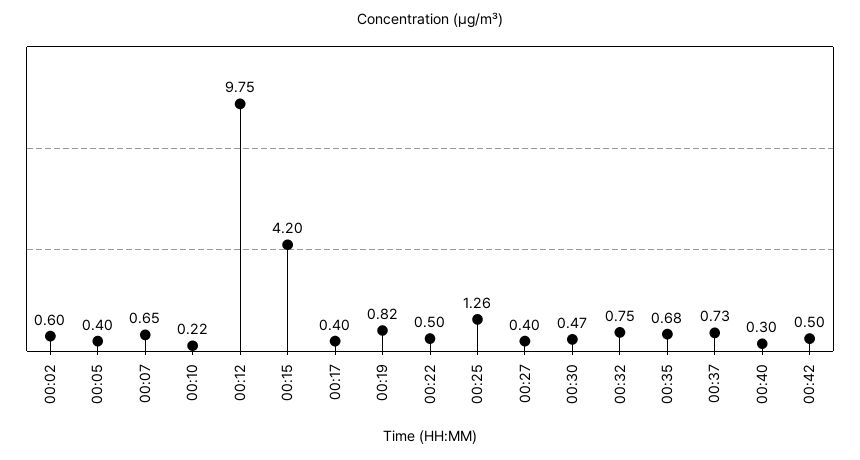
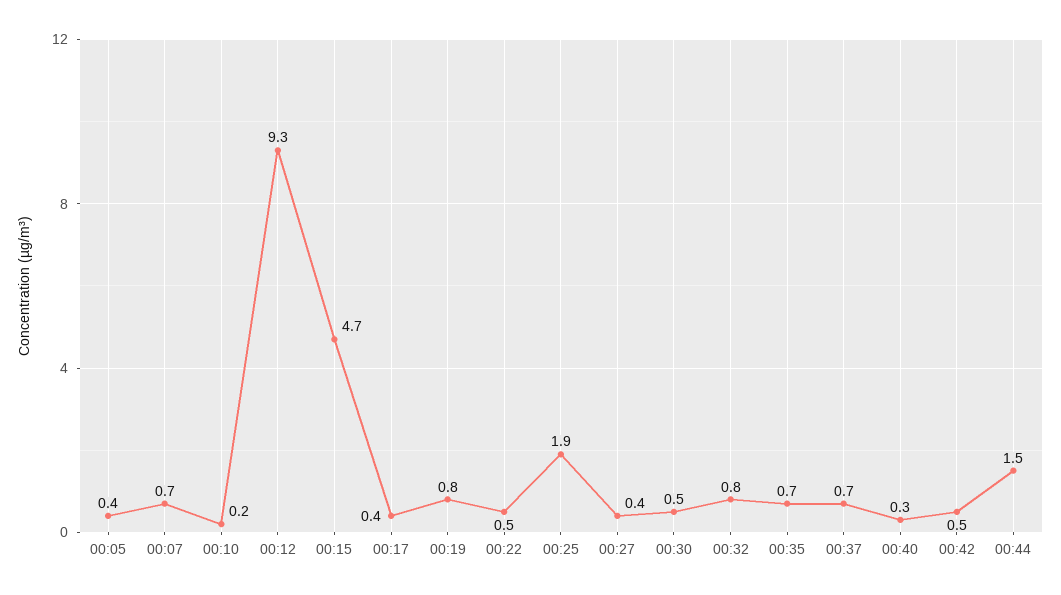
00:02: 0.6 -> none
00:12: 9.75 -> 9.3
00:15: 4.2 -> 4.7
00:25: 1.26 -> 1.9
00:44: none -> 1.5

